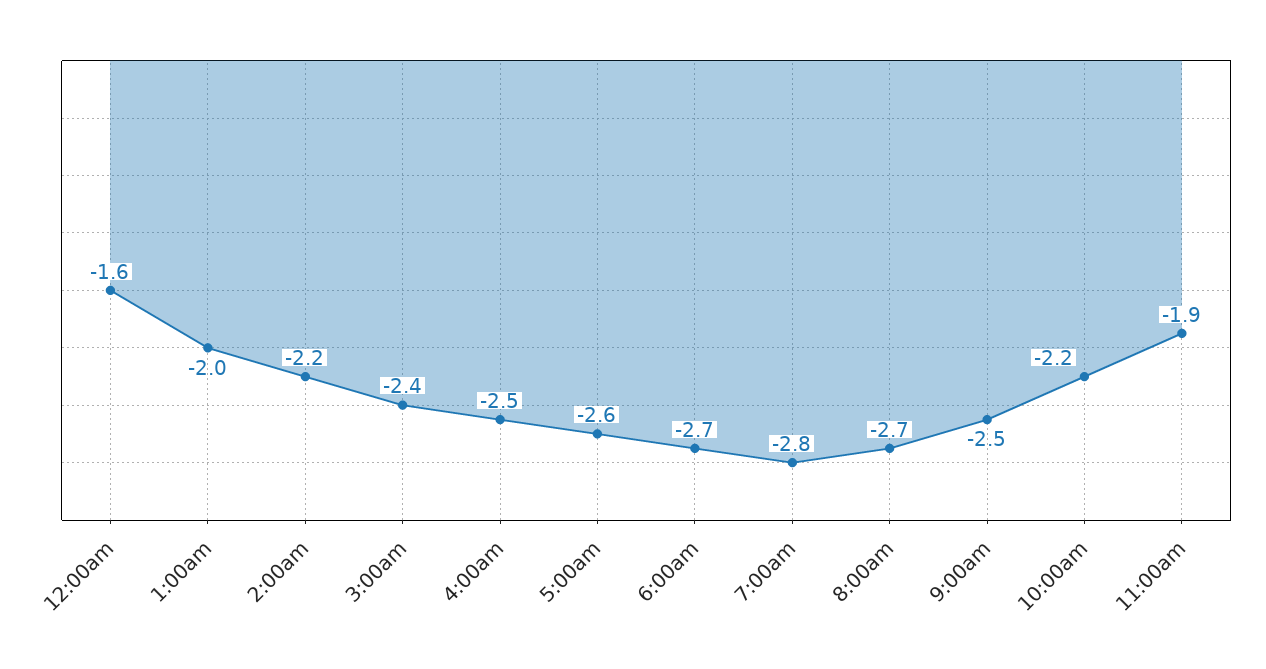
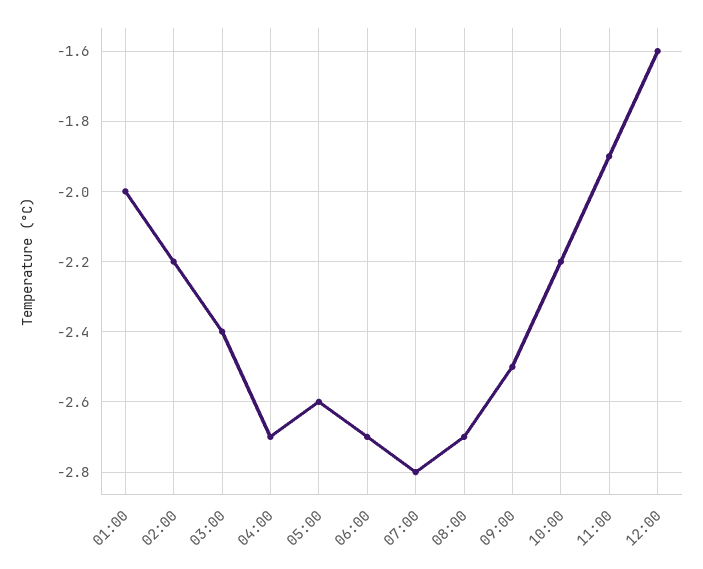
12:00am: -1.6 -> none
4:00am: -2.5 -> -2.7
12:00: none -> -1.6

